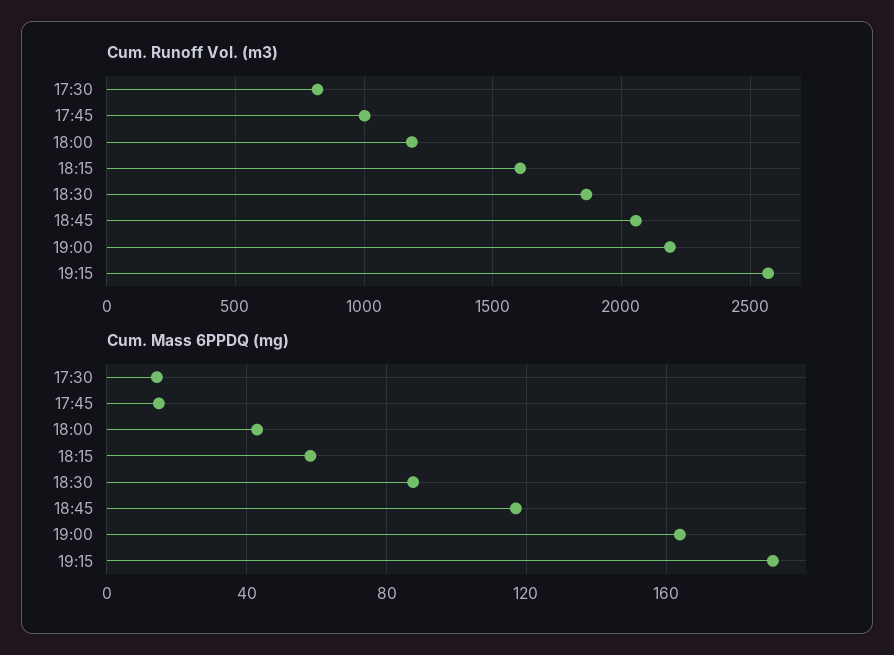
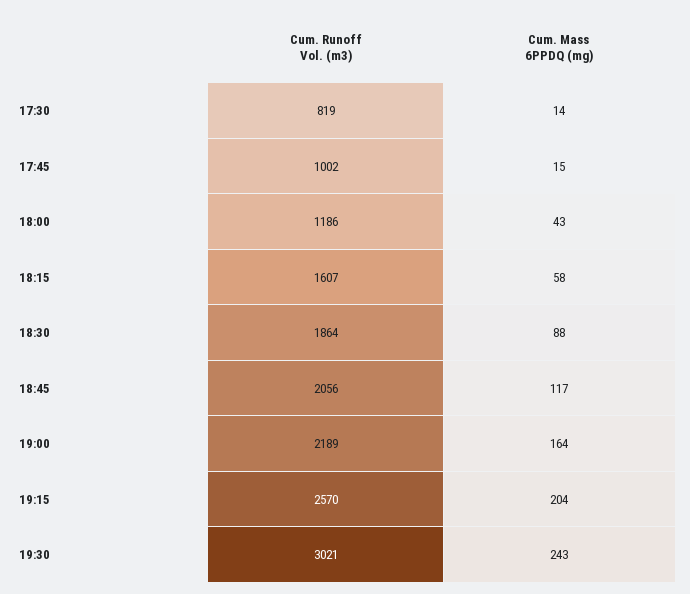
Cum. Mass 6PPDQ (mg), 19:15: 190 -> 204
Cum. Runoff Vol. (m3), 19:30: none -> 3021
Cum. Mass 6PPDQ (mg), 19:30: none -> 243

